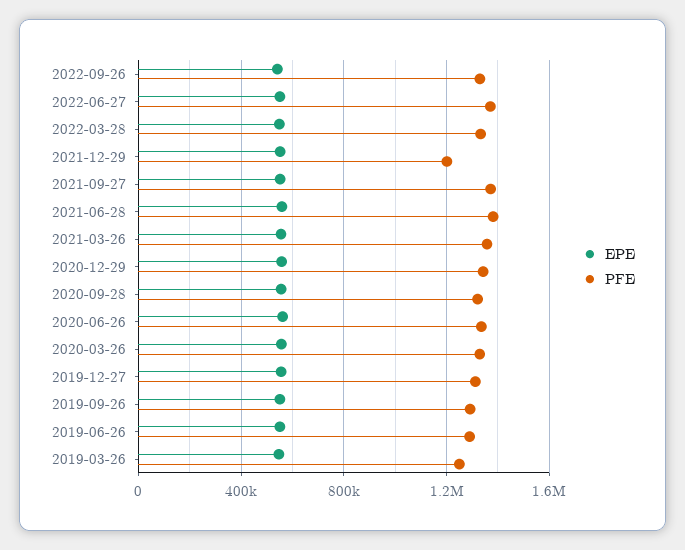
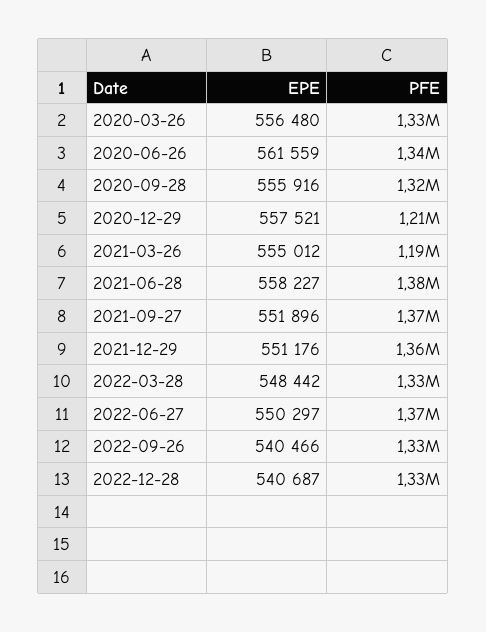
PFE, 2021-12-29: 1200000 -> 1360000
PFE, 2021-03-26: 1350000 -> 1190000
PFE, 2020-12-29: 1350000 -> 1210000
EPE, 2019-12-27: 550000 -> none
PFE, 2019-12-27: 1300000 -> none
EPE, 2019-09-26: 550000 -> none
PFE, 2019-09-26: 1300000 -> none
EPE, 2019-06-26: 550000 -> none
PFE, 2019-06-26: 1300000 -> none
EPE, 2019-03-26: 550000 -> none
PFE, 2019-03-26: 1250000 -> none
EPE, 2022-12-28: none -> 540687
PFE, 2022-12-28: none -> 1330000

